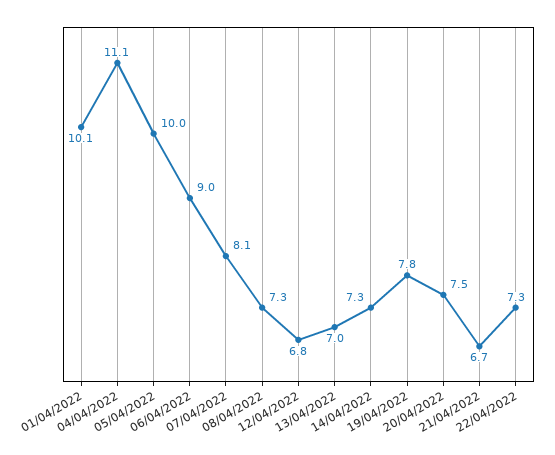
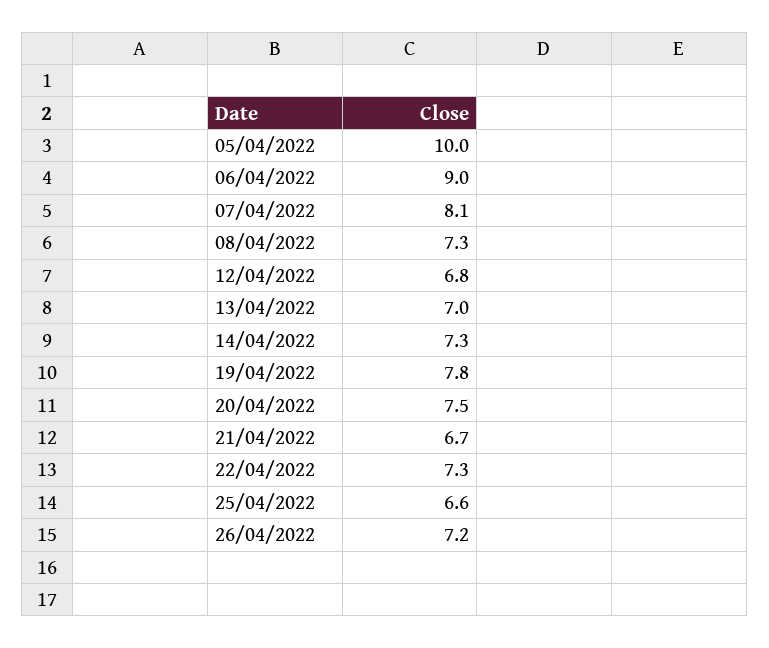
01/04/2022: 10.1 -> none
04/04/2022: 11.1 -> none
25/04/2022: none -> 6.6
26/04/2022: none -> 7.2

